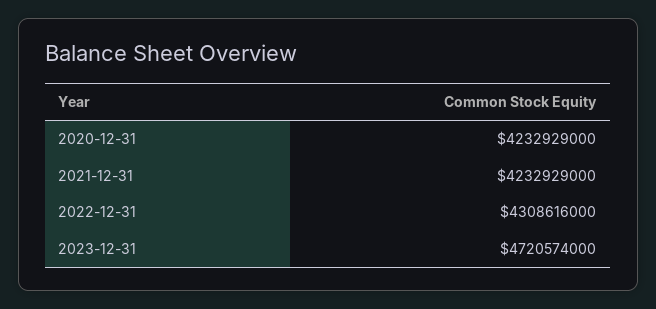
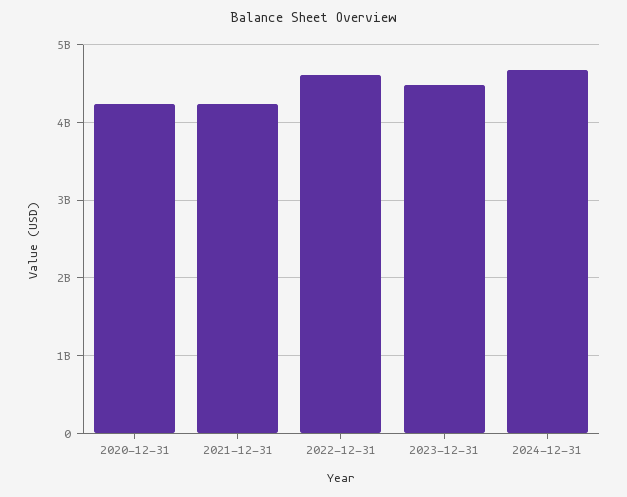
2022-12-31: 4308616000 -> 4600000000
2023-12-31: 4720574000 -> 4500000000
2024-12-31: none -> 4700000000

